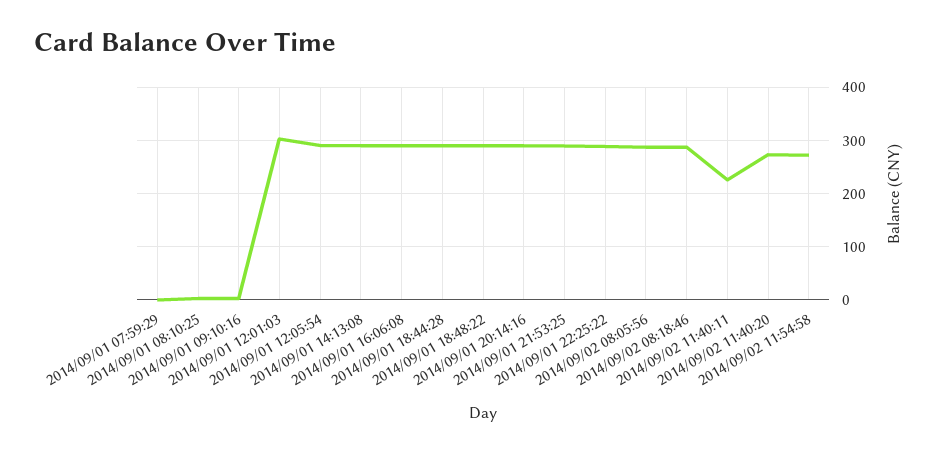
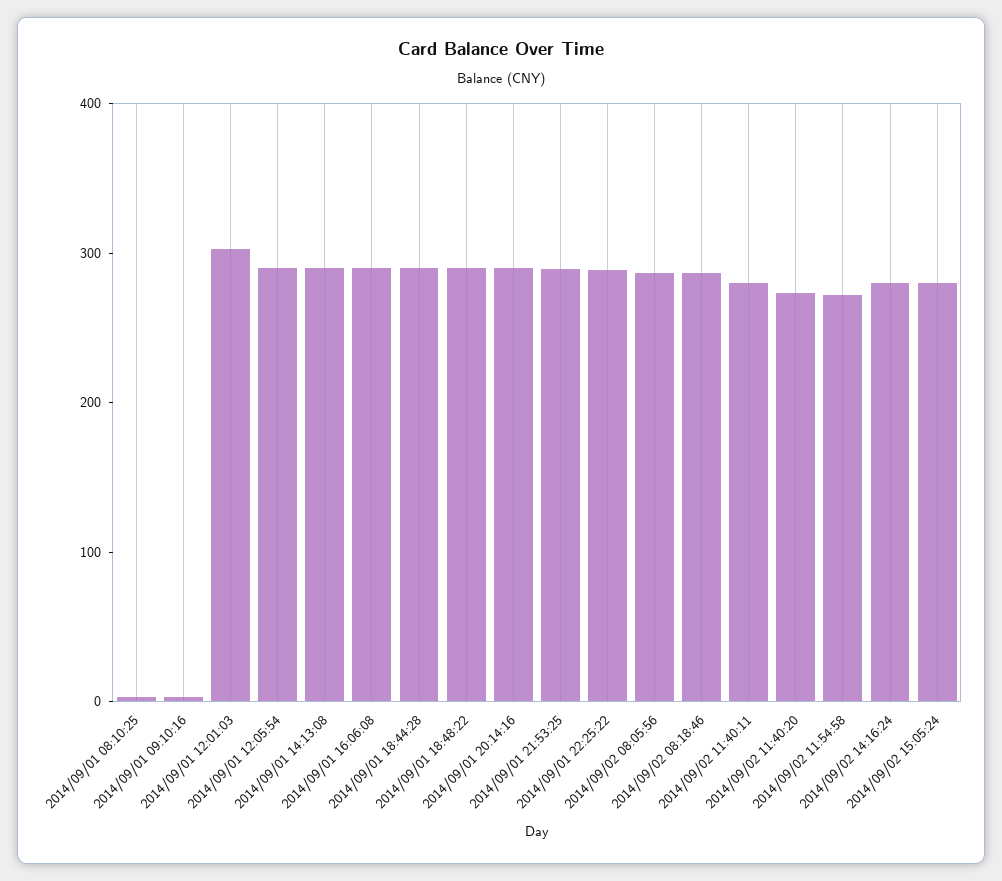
2014/09/01 07:59:29: 0 -> none
2014/09/02 11:40:11: 220 -> 280
2014/09/02 14:16:24: none -> 280
2014/09/02 15:05:24: none -> 280

